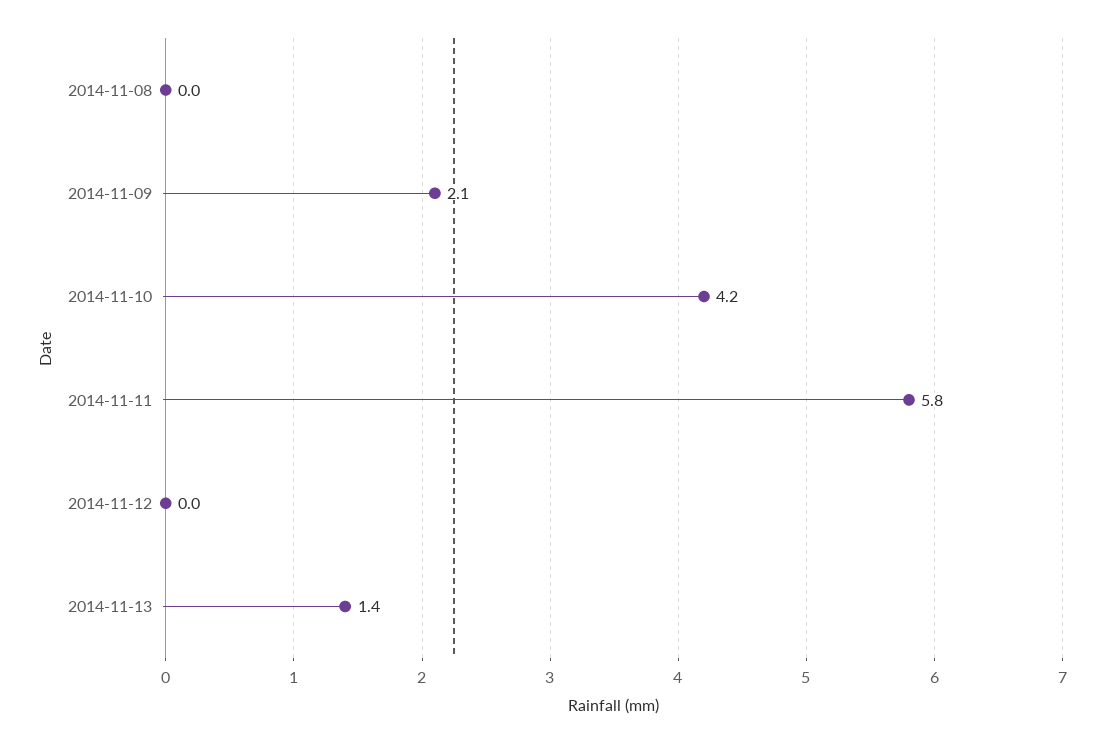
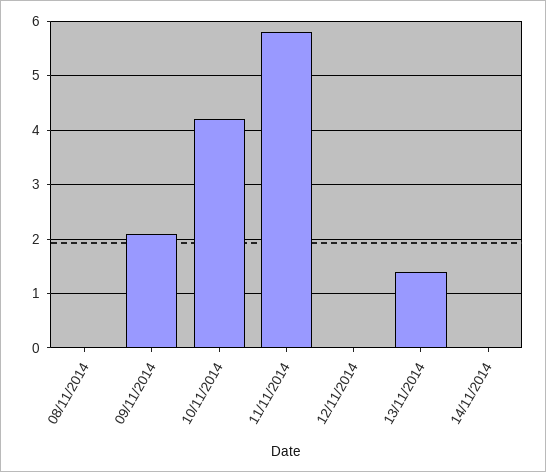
14/11/2014: none -> 0

